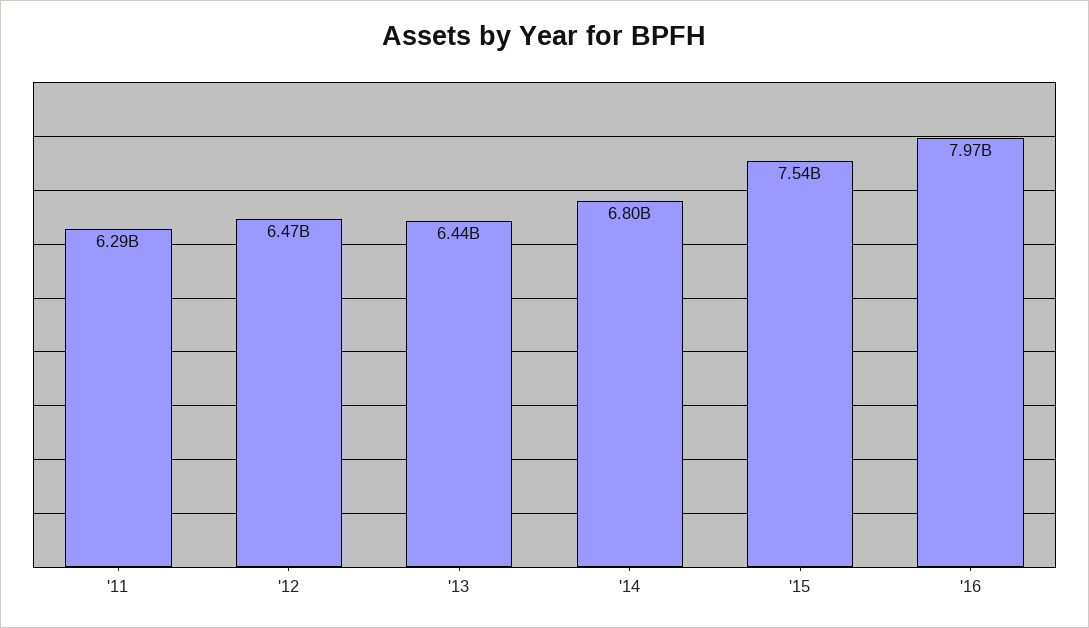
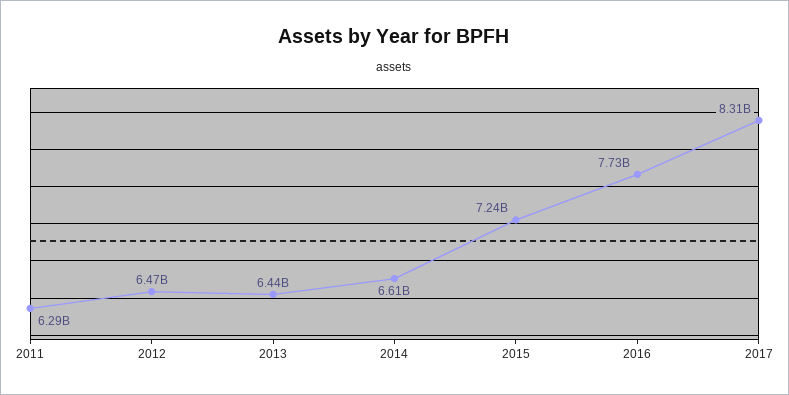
'14: 6800000000 -> 6610000000
'15: 7540000000 -> 7240000000
'16: 7970000000 -> 7730000000
2017: none -> 8310000000

